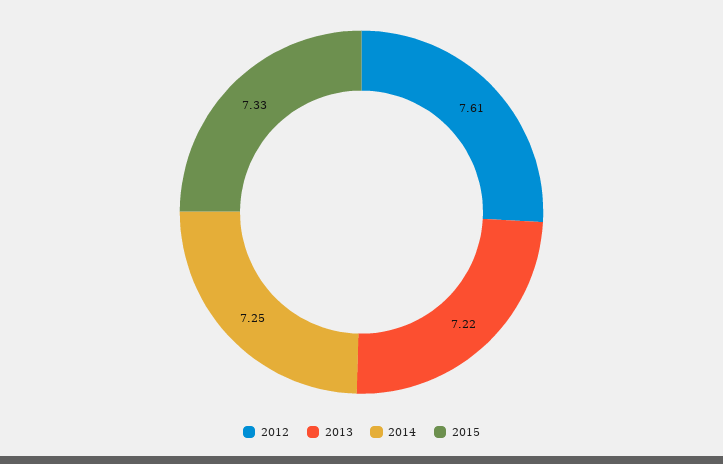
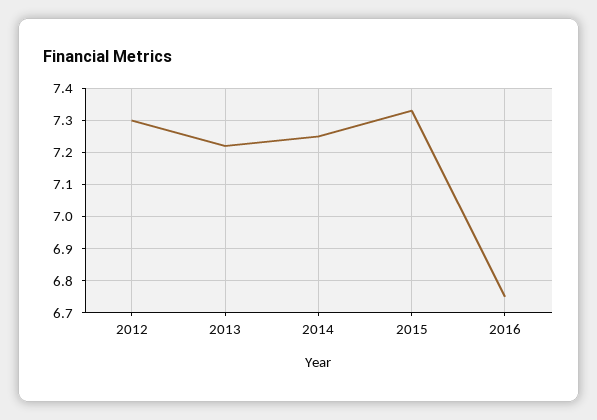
2012: 7.61 -> 7.3
2016: none -> 6.75

